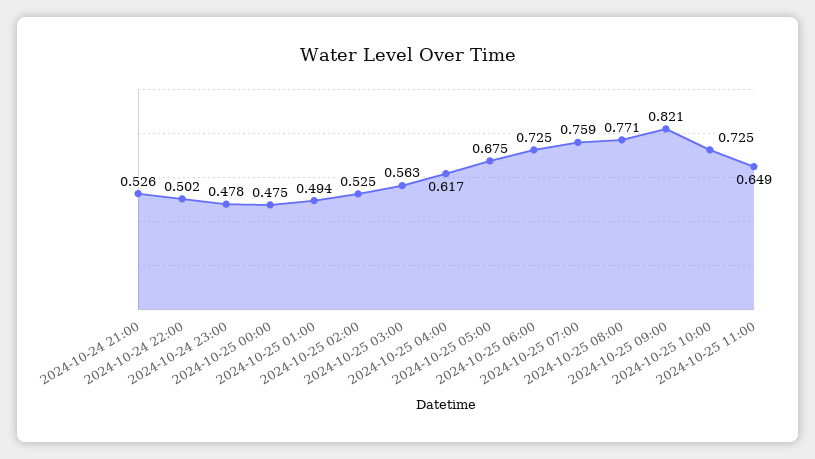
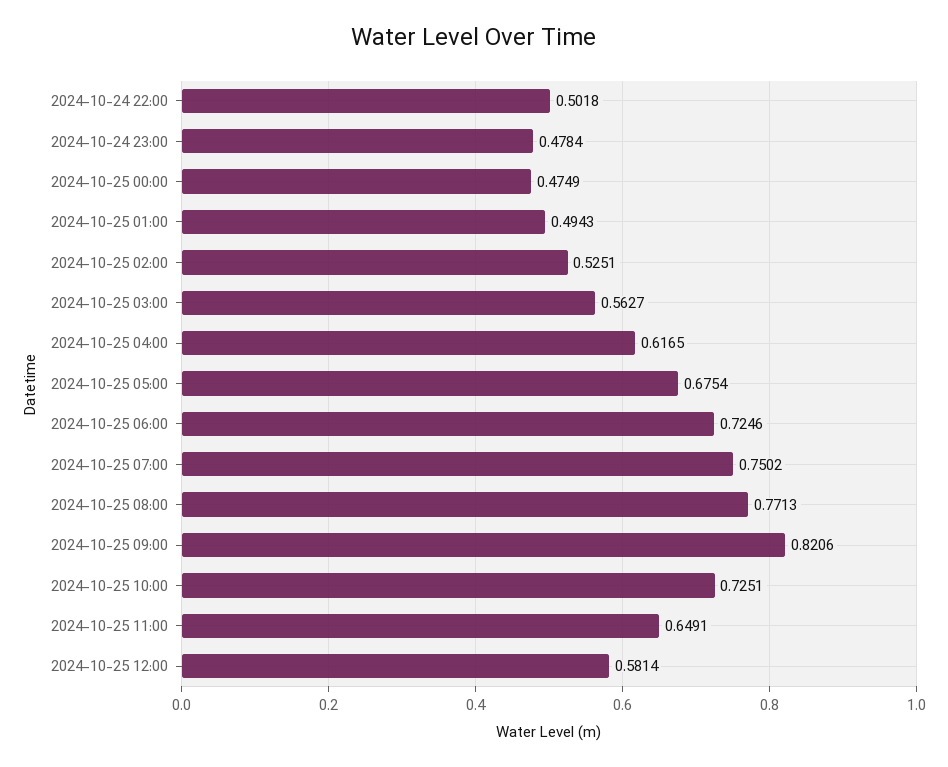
2024-10-24 21:00: 0.526 -> none
2024-10-25 07:00: 0.759 -> 0.7502
2024-10-25 12:00: none -> 0.5814

